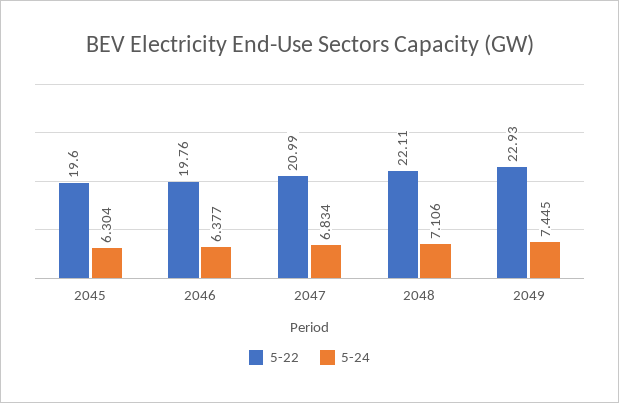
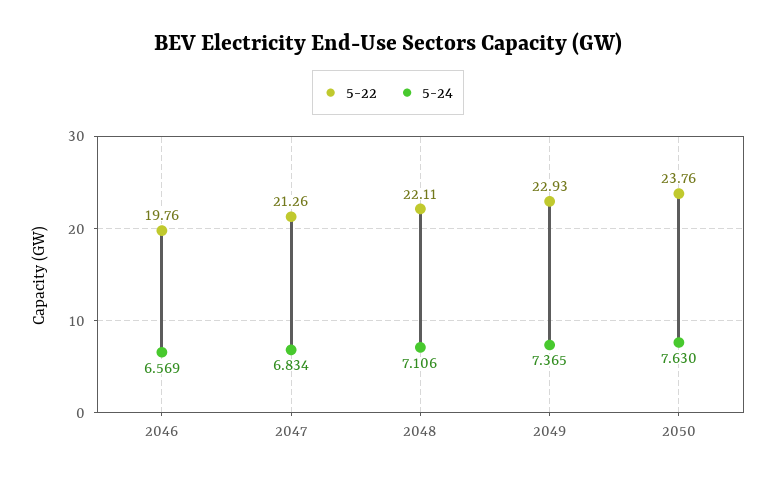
5-22, 2045: 19.6 -> none
5-24, 2045: 6.304 -> none
5-24, 2046: 6.377 -> 6.569
5-22, 2047: 20.99 -> 21.26
5-24, 2049: 7.445 -> 7.365
5-22, 2050: none -> 23.76
5-24, 2050: none -> 7.63

